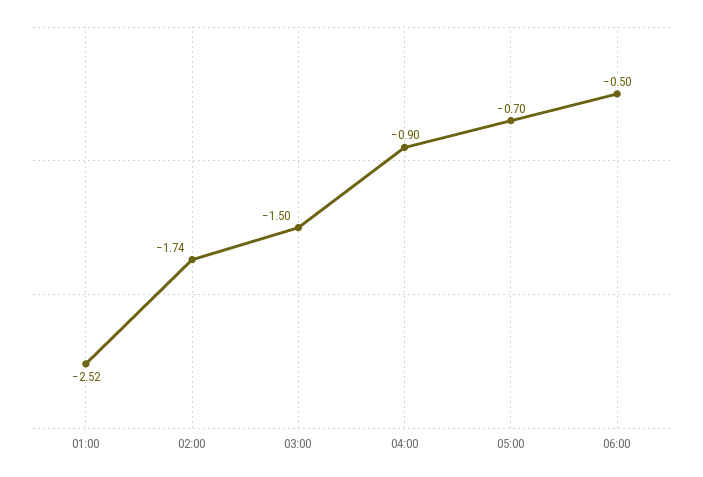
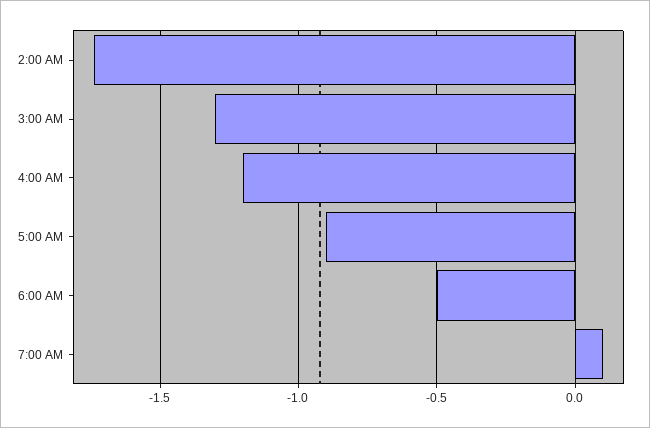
01:00: -2.52 -> none
03:00: -1.5 -> -1.3
04:00: -0.9 -> -1.2
05:00: -0.7 -> -0.9
7:00 AM: none -> 0.1

